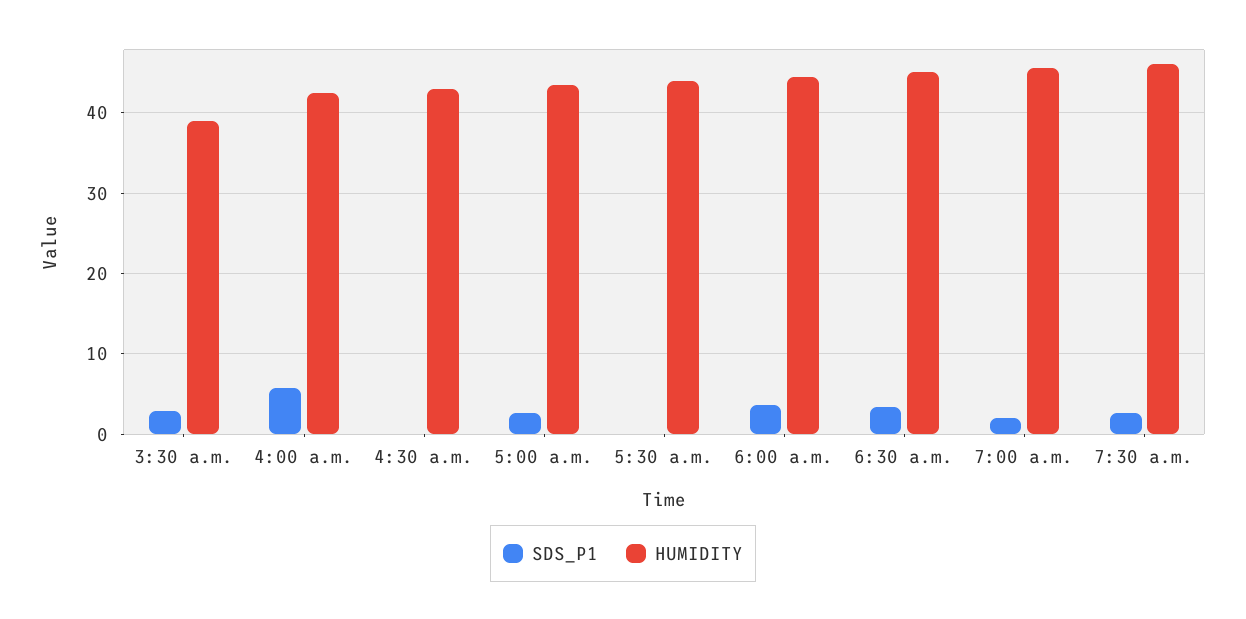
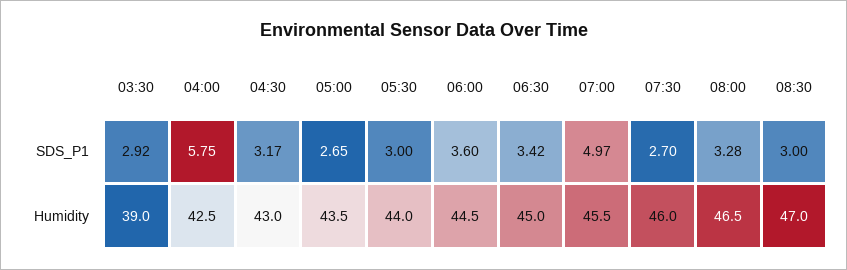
SDS_P1, 4:30 a.m.: 0 -> 3.17
SDS_P1, 5:30 a.m.: 0 -> 3
SDS_P1, 7:00 a.m.: 2 -> 4.97
SDS_P1, 08:00: none -> 3.28
SDS_P1, 08:30: none -> 3
HUMIDITY, 08:00: none -> 46.5
HUMIDITY, 08:30: none -> 47

